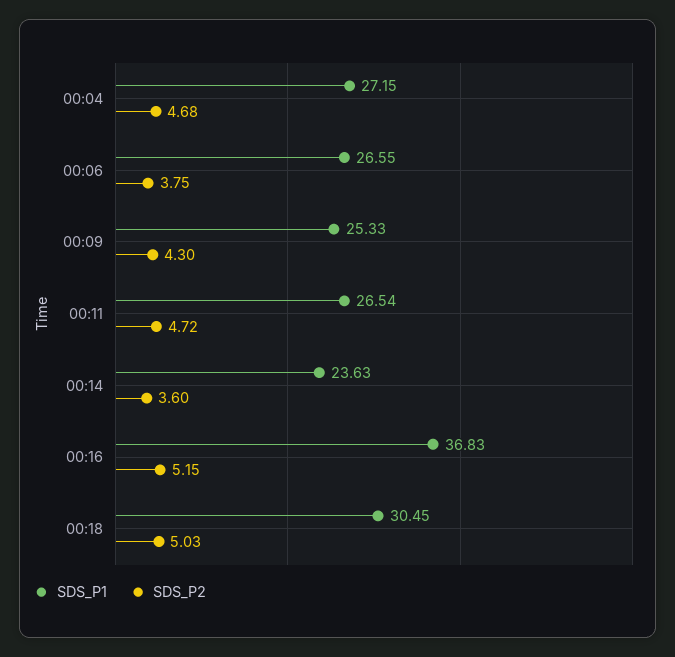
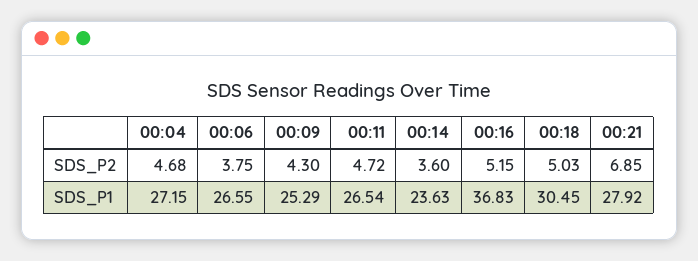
SDS_P1, 00:09: 25.33 -> 25.29
SDS_P2, 00:21: none -> 6.85
SDS_P1, 00:21: none -> 27.92

